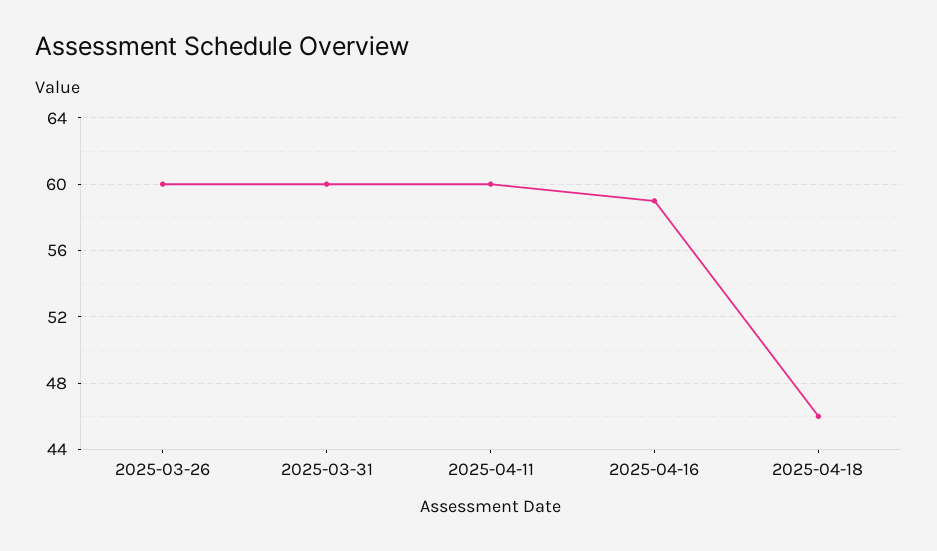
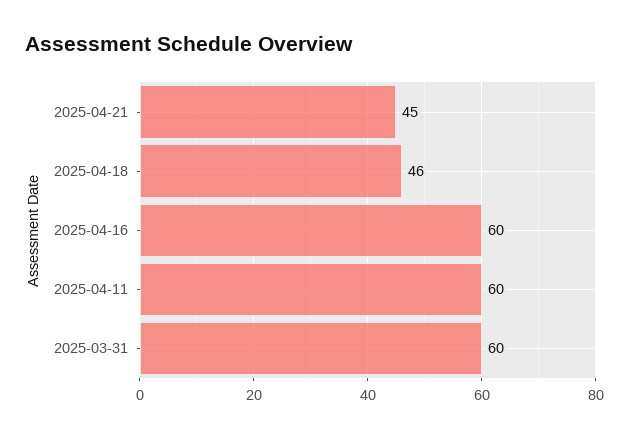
2025-03-26: 60 -> none
2025-04-16: 59 -> 60
2025-04-21: none -> 45

